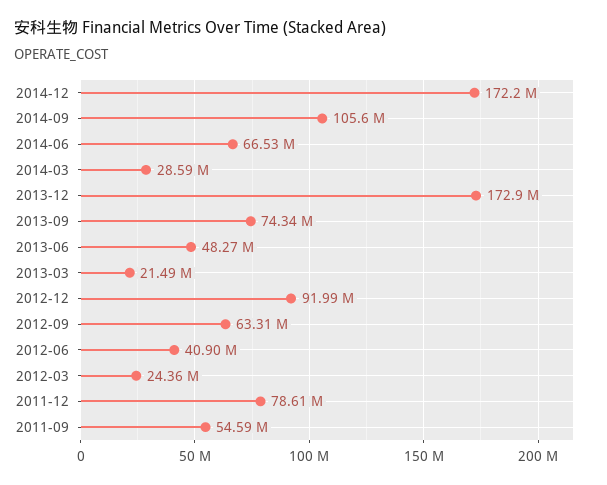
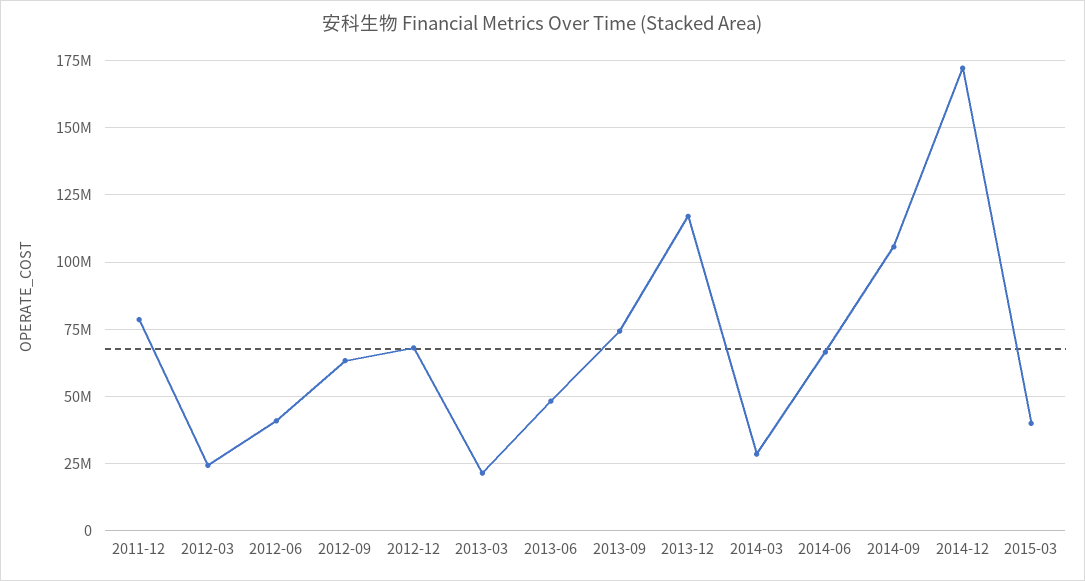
2013-12: 172900000 -> 117500000
2012-12: 91990000 -> 67500000
2011-09: 54590000 -> none
2015-03: none -> 40000000

